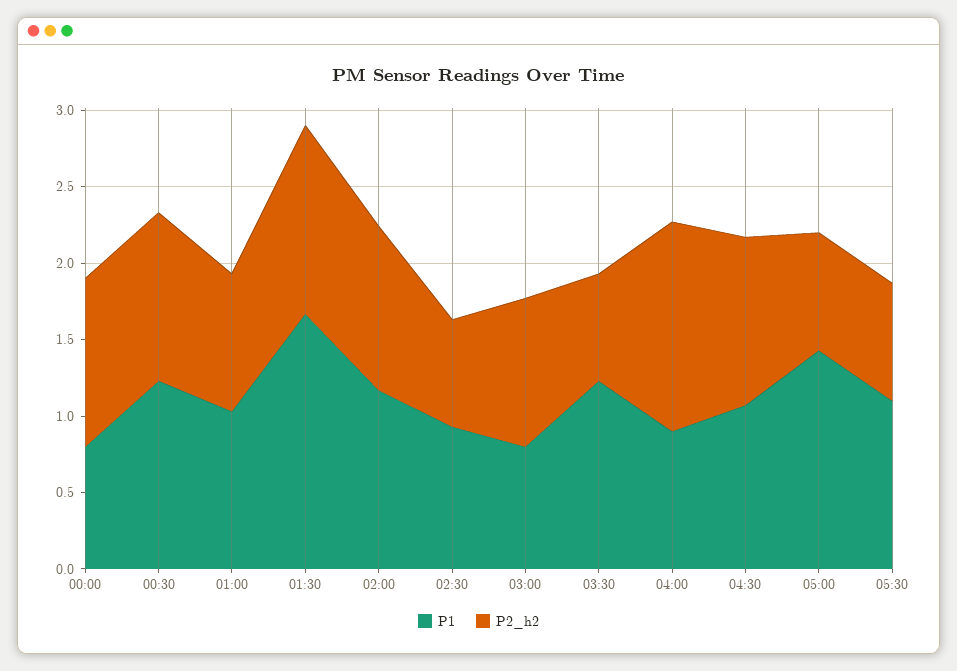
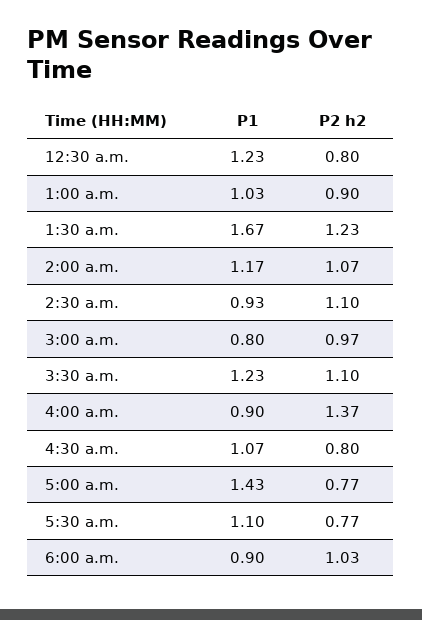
P1, 00:00: 0.8 -> none
P2_h2, 00:00: 1.1 -> none
P2_h2, 00:30: 1.1 -> 0.8
P2_h2, 02:30: 0.7 -> 1.1
P2_h2, 03:30: 0.7 -> 1.1
P2_h2, 04:30: 1.1 -> 0.8
P1, 6:00 a.m.: none -> 0.9
P2_h2, 6:00 a.m.: none -> 1.03

